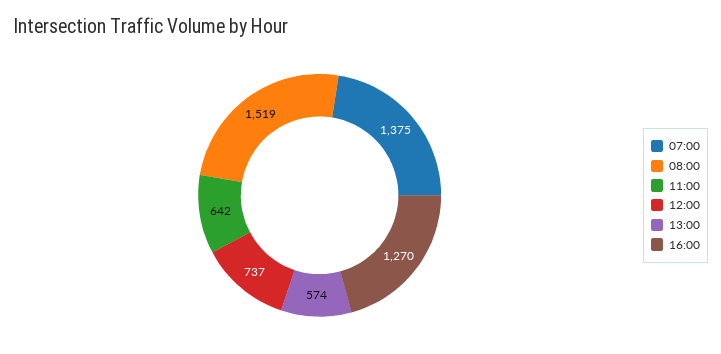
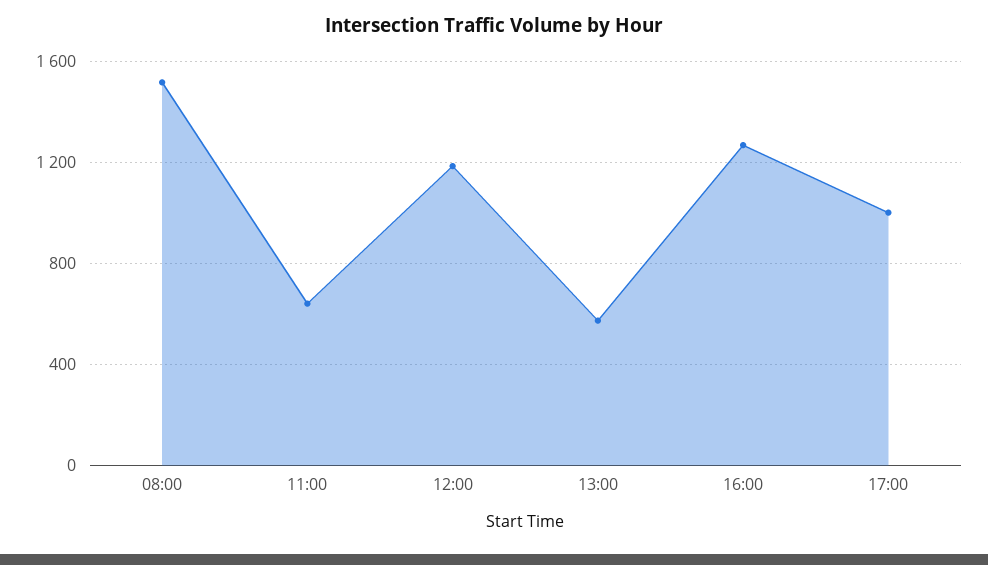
07:00: 1375 -> none
12:00: 737 -> 1200
17:00: none -> 1000

